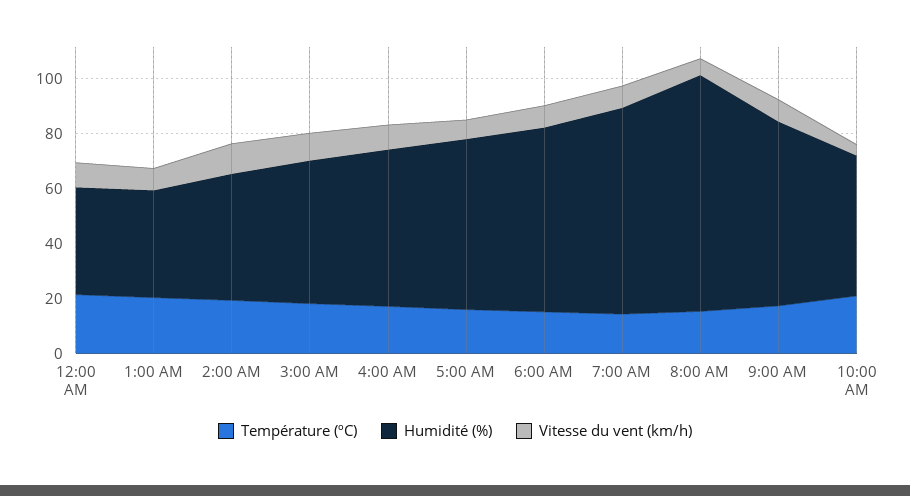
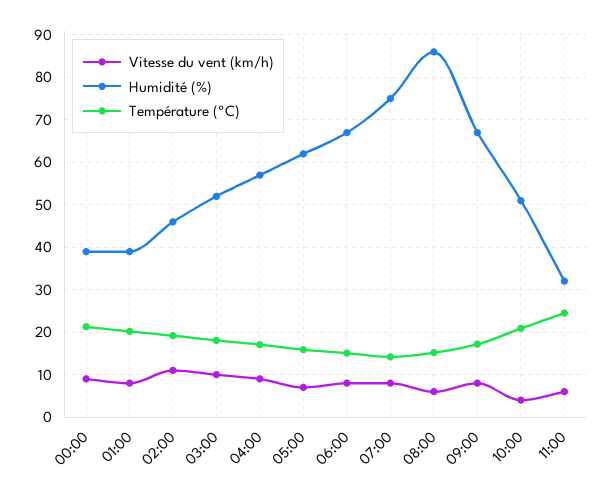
Vitesse du vent (km/h), 11:00: none -> 6
Humidité (%), 11:00: none -> 32
Température (ºC), 11:00: none -> 24

